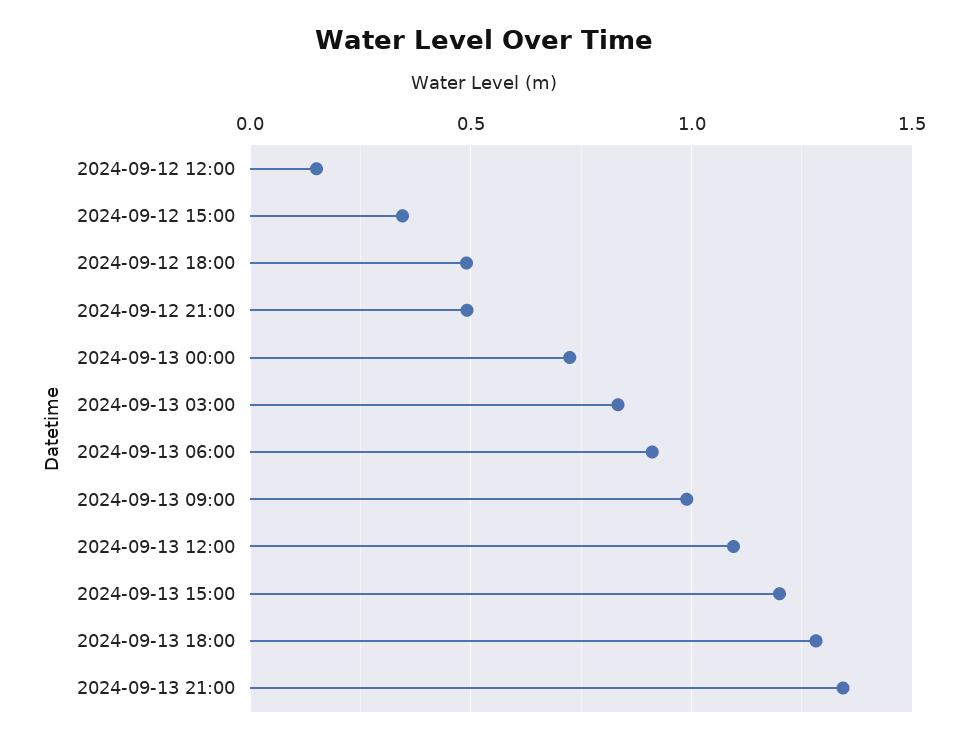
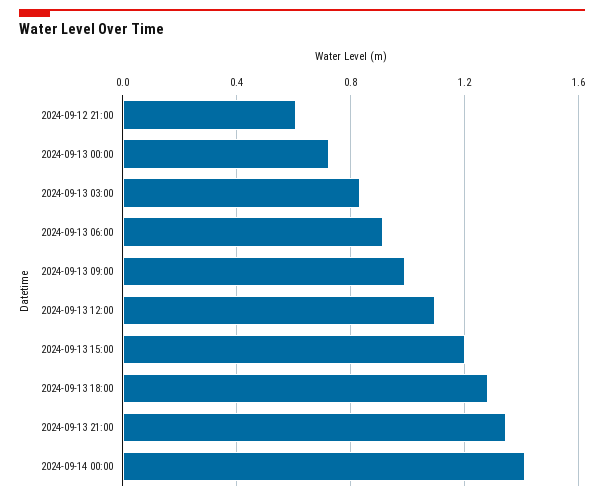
2024-09-12 12:00: 0.15 -> none
2024-09-12 15:00: 0.35 -> none
2024-09-12 18:00: 0.5 -> none
2024-09-12 21:00: 0.5 -> 0.6
2024-09-14 00:00: none -> 1.4

